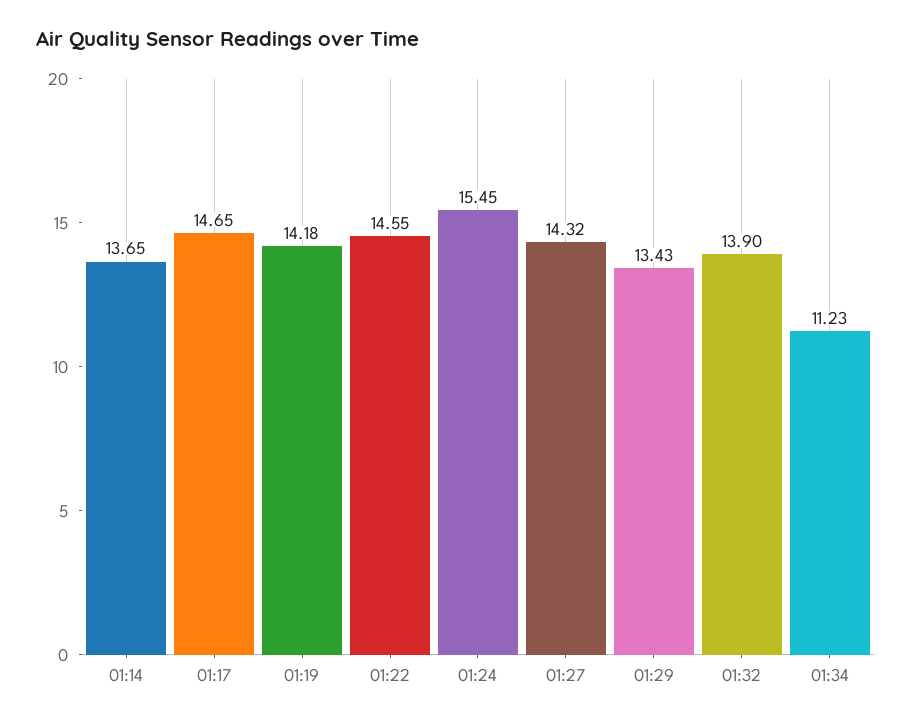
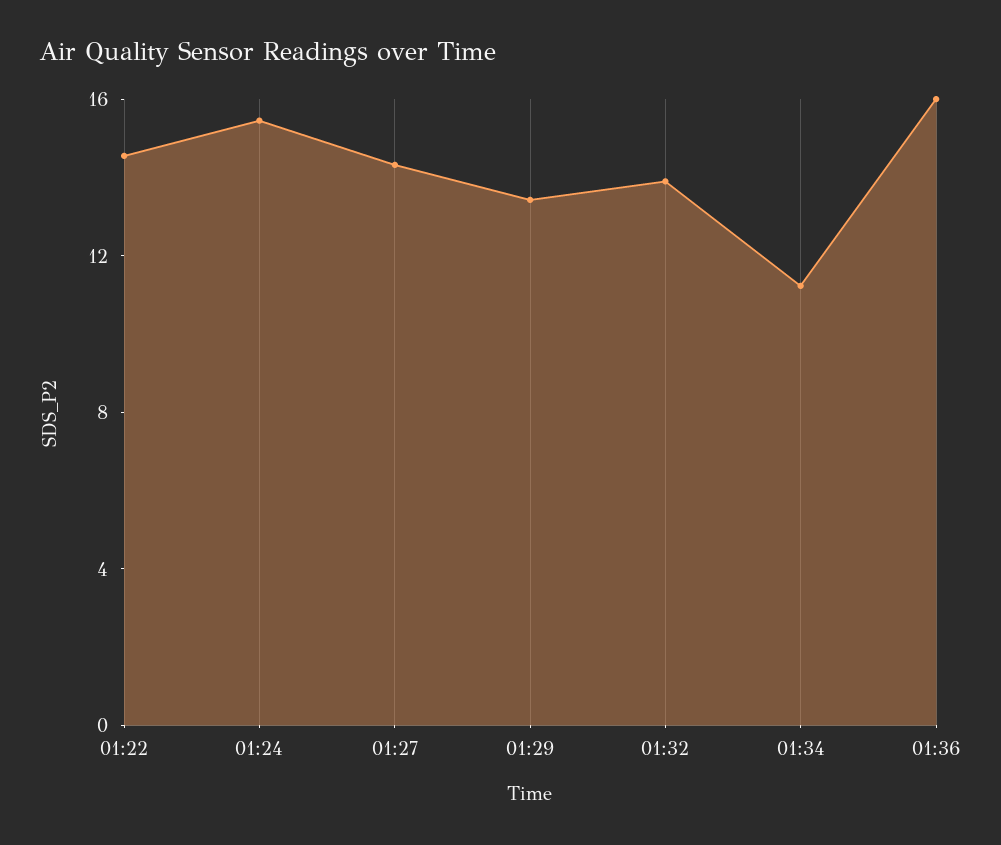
01:14: 13.65 -> none
01:17: 14.65 -> none
01:19: 14.18 -> none
01:36: none -> 16

